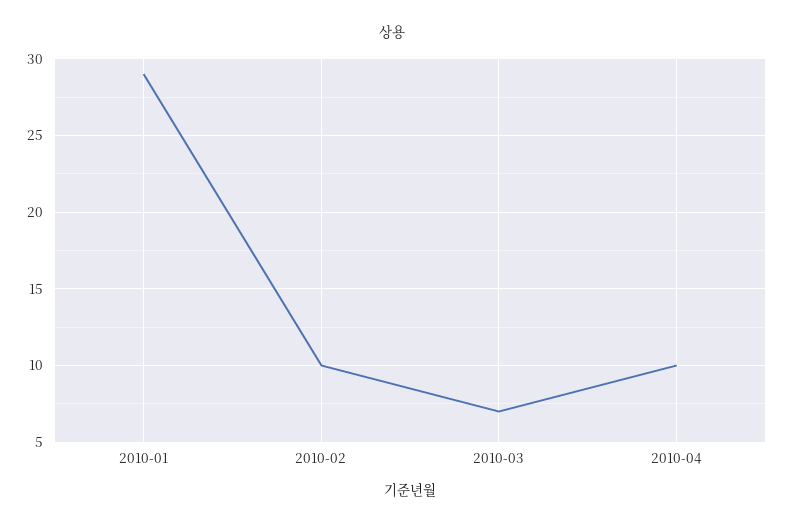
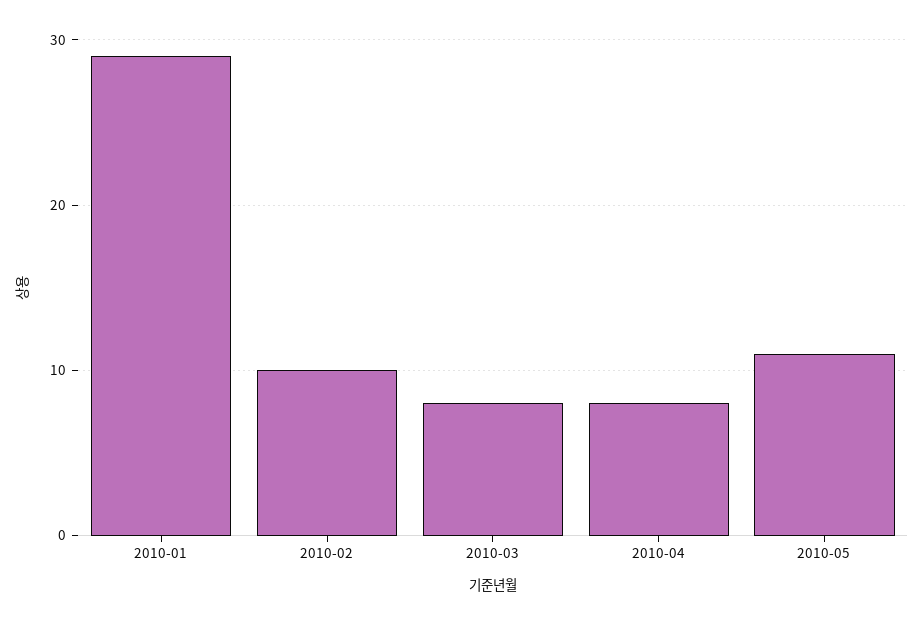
2010-03: 7 -> 8
2010-04: 10 -> 8
2010-05: none -> 11

